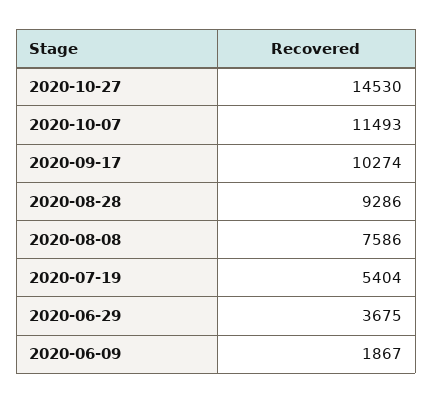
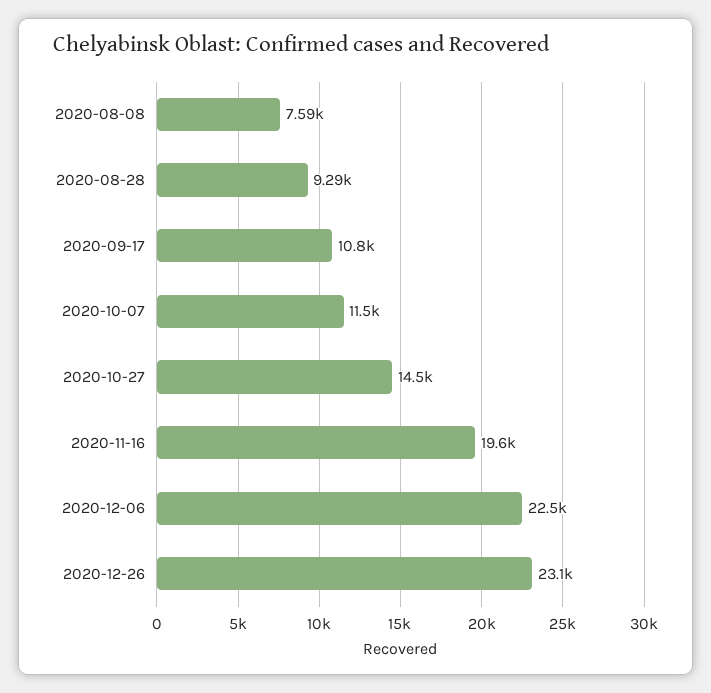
2020-09-17: 10274 -> 10800
2020-07-19: 5404 -> none
2020-06-29: 3675 -> none
2020-06-09: 1867 -> none
2020-11-16: none -> 19600
2020-12-06: none -> 22500
2020-12-26: none -> 23100

